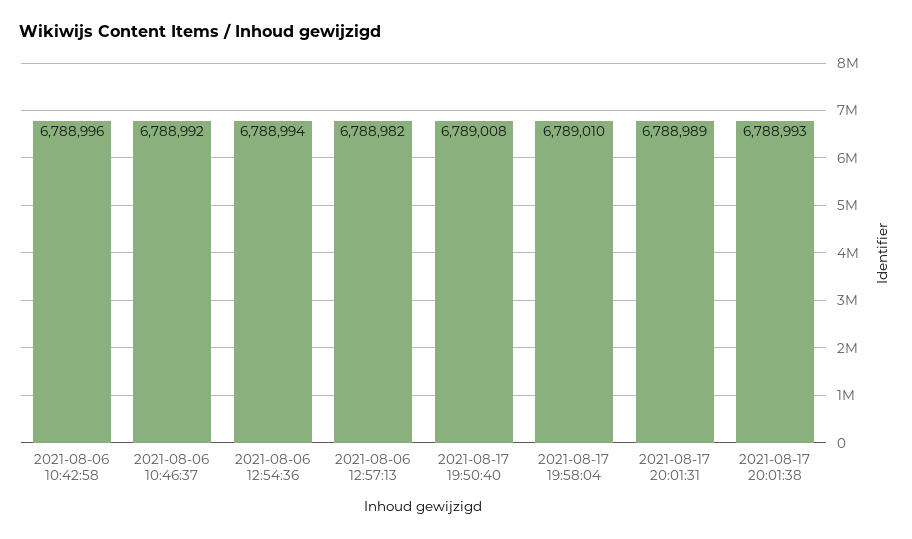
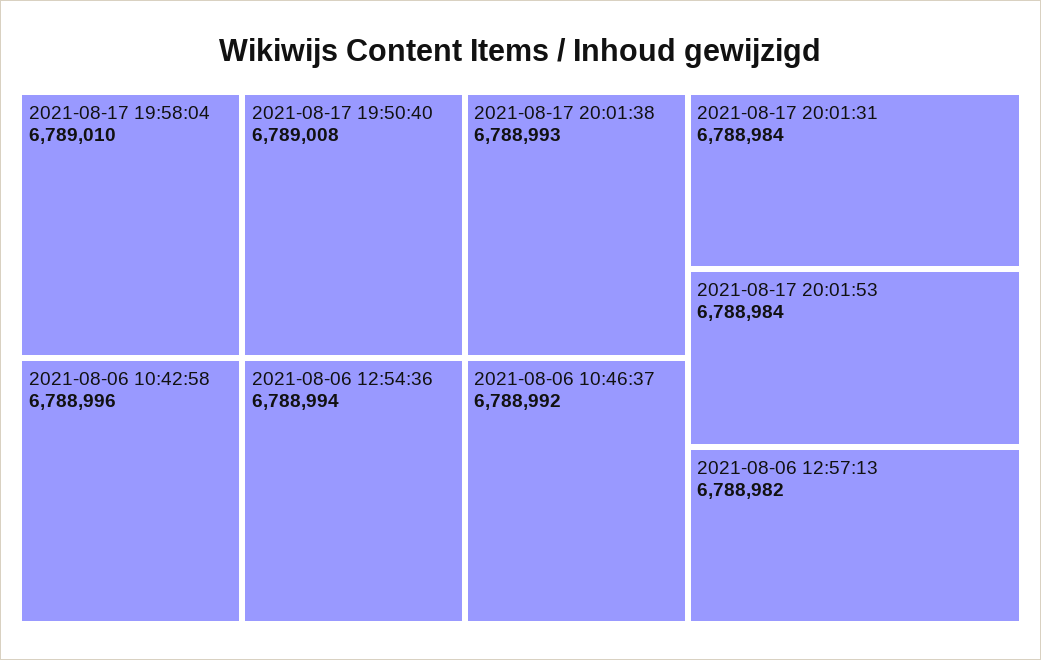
2021-08-17 20:01:31: 6788989 -> 6788984
2021-08-17 20:01:53: none -> 6788984

